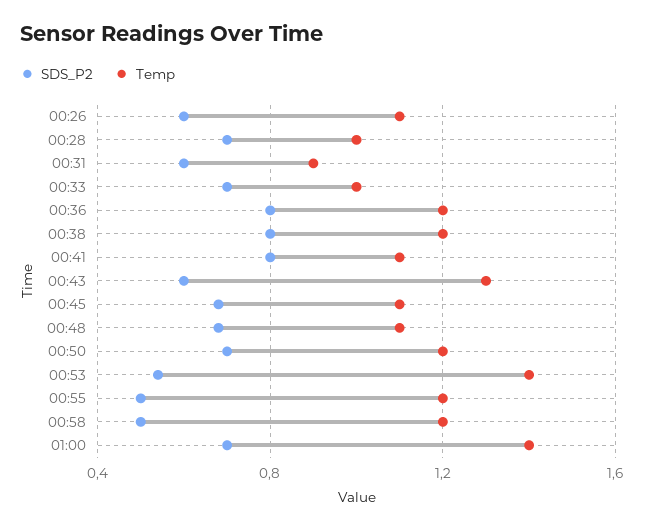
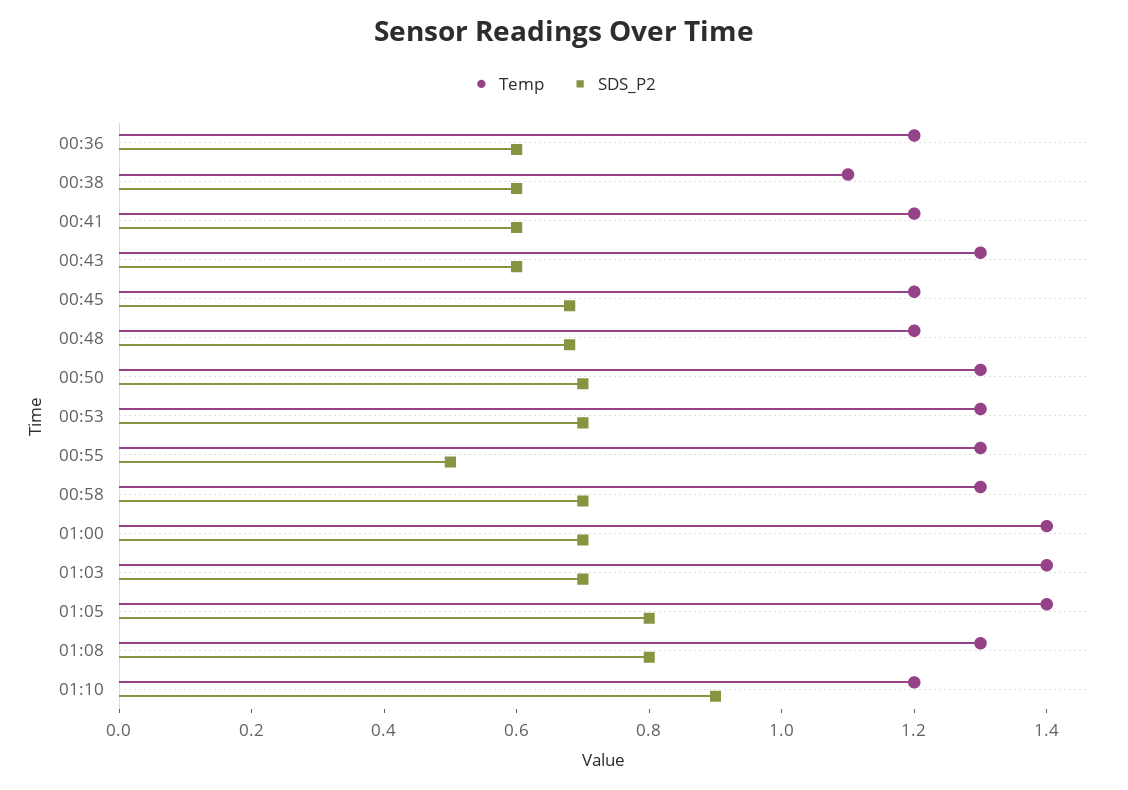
SDS_P2, 00:26: 0.6 -> none
Temp, 00:26: 1.1 -> none
SDS_P2, 00:28: 0.7 -> none
Temp, 00:28: 1 -> none
SDS_P2, 00:31: 0.6 -> none
Temp, 00:31: 0.9 -> none
SDS_P2, 00:33: 0.7 -> none
Temp, 00:33: 1 -> none
SDS_P2, 00:36: 0.8 -> 0.6
SDS_P2, 00:38: 0.8 -> 0.6
Temp, 00:38: 1.2 -> 1.1
SDS_P2, 00:41: 0.8 -> 0.6
Temp, 00:41: 1.1 -> 1.2
Temp, 00:45: 1.1 -> 1.2
Temp, 00:48: 1.1 -> 1.2
Temp, 00:50: 1.2 -> 1.3
SDS_P2, 00:53: 0.55 -> 0.7
Temp, 00:53: 1.4 -> 1.3
Temp, 00:55: 1.2 -> 1.3
SDS_P2, 00:58: 0.5 -> 0.7
Temp, 00:58: 1.2 -> 1.3
Temp, 01:03: none -> 1.4
SDS_P2, 01:03: none -> 0.7
Temp, 01:05: none -> 1.4
SDS_P2, 01:05: none -> 0.8
Temp, 01:08: none -> 1.3
SDS_P2, 01:08: none -> 0.8
Temp, 01:10: none -> 1.2
SDS_P2, 01:10: none -> 0.9

